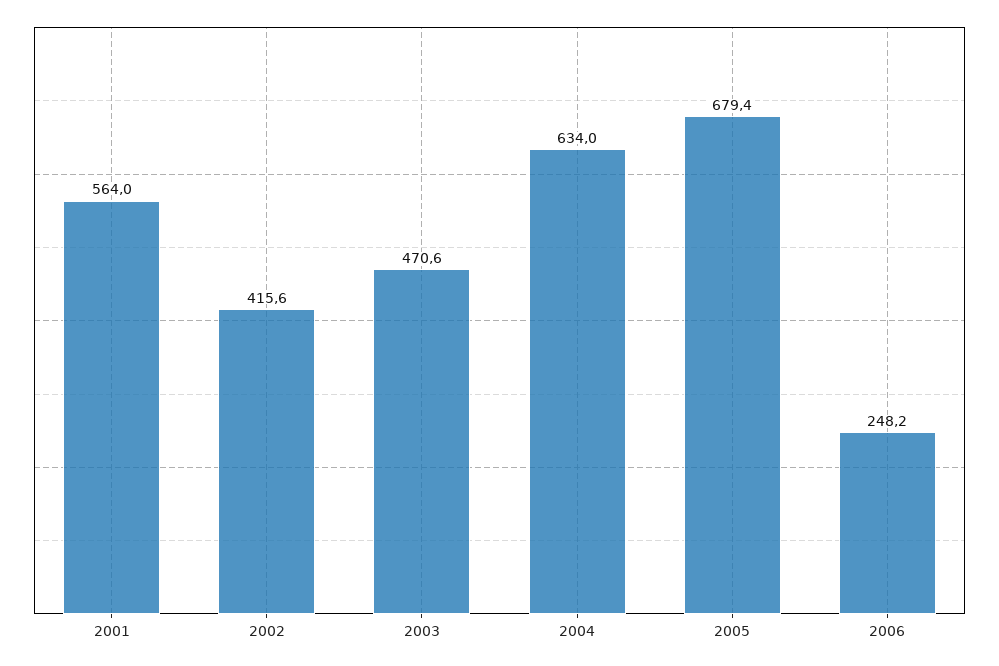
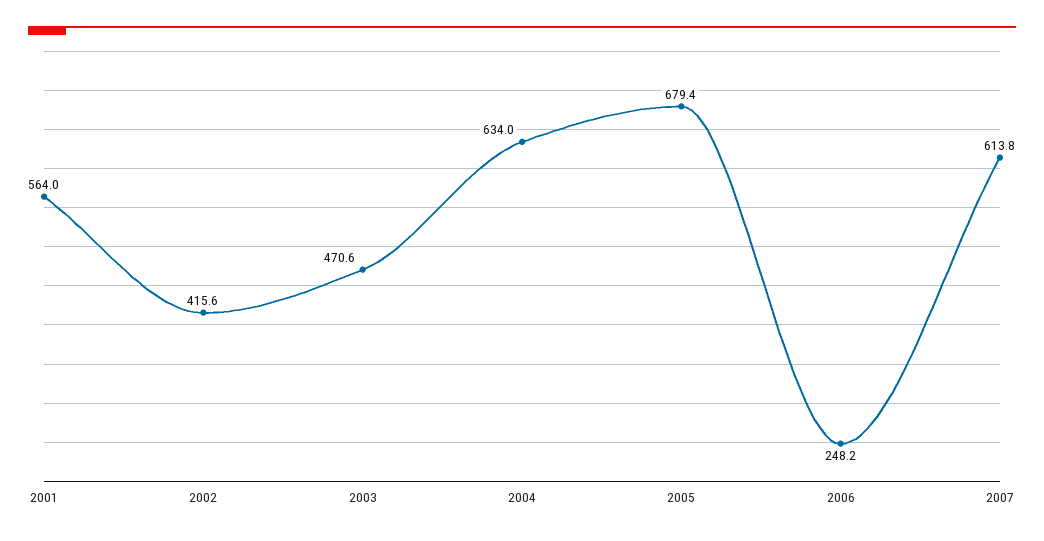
2007: none -> 613.8

